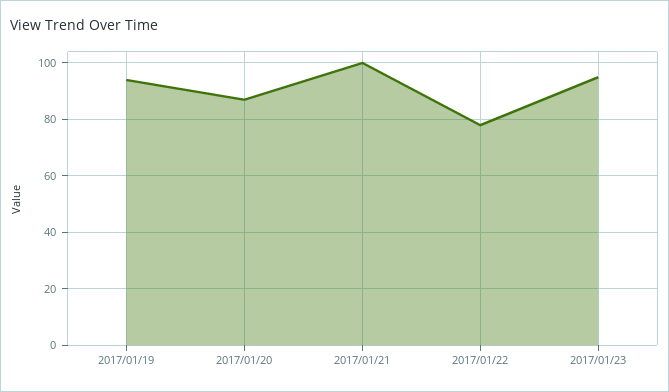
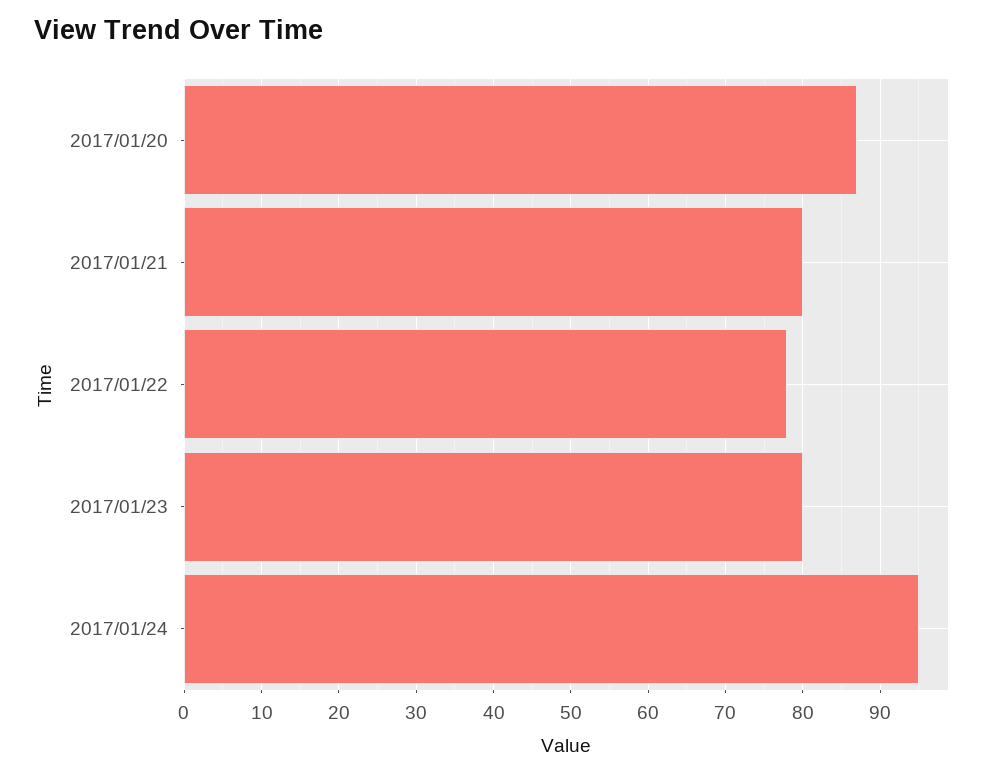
2017/01/19: 95 -> none
2017/01/21: 100 -> 80
2017/01/23: 95 -> 80
2017/01/24: none -> 95

